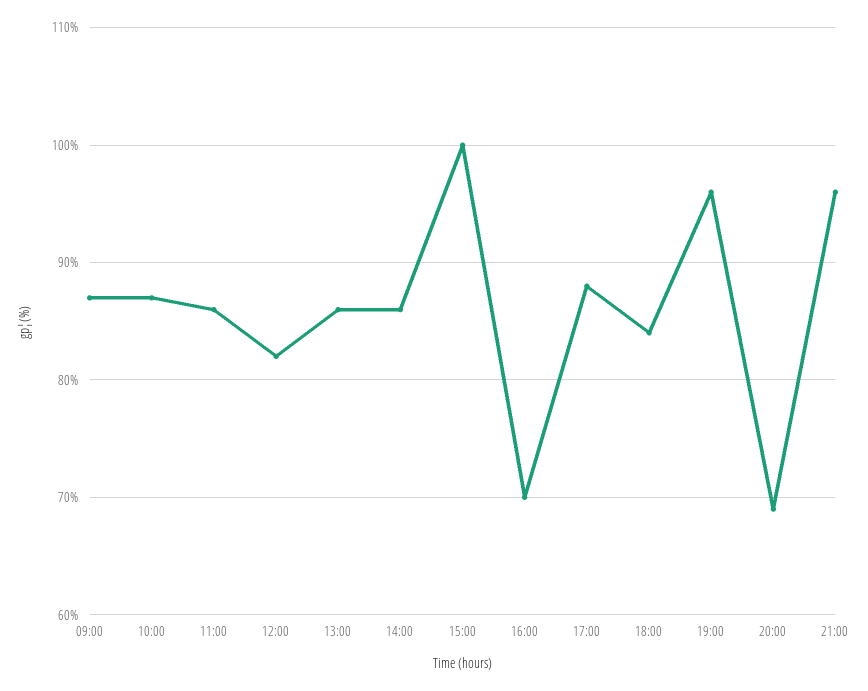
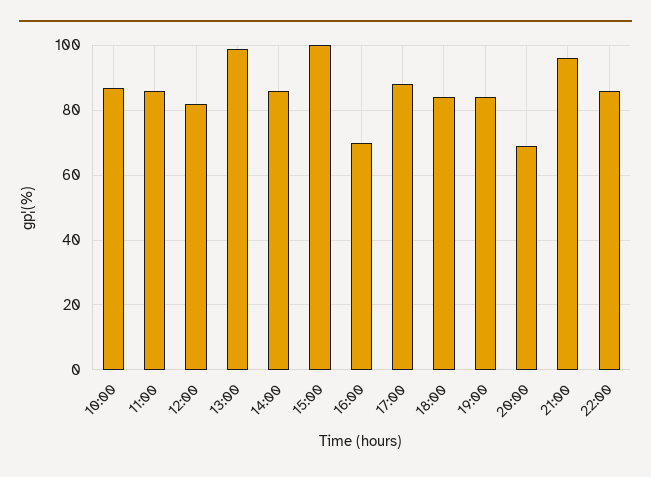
09:00: 87 -> none
13:00: 86 -> 100
19:00: 96 -> 85
22:00: none -> 85

